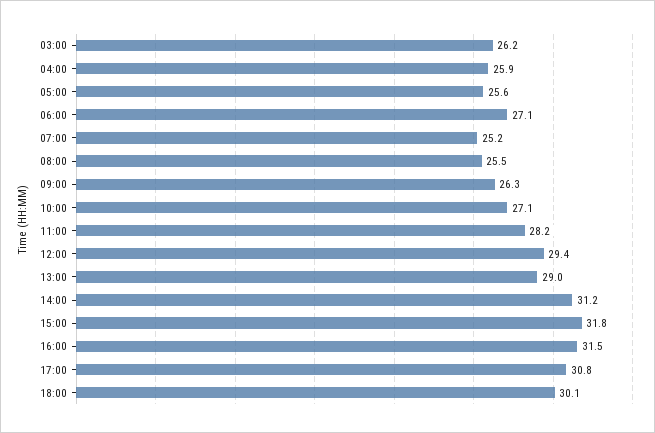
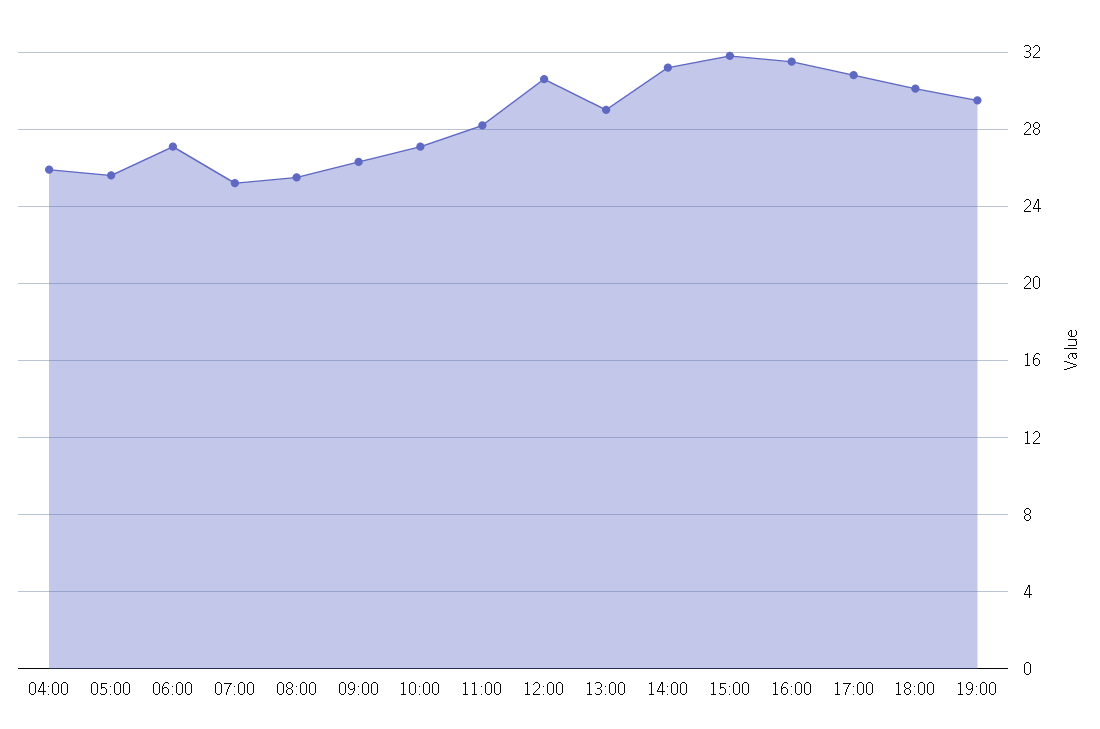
03:00: 26.2 -> none
12:00: 29.4 -> 30.5
19:00: none -> 29.5

